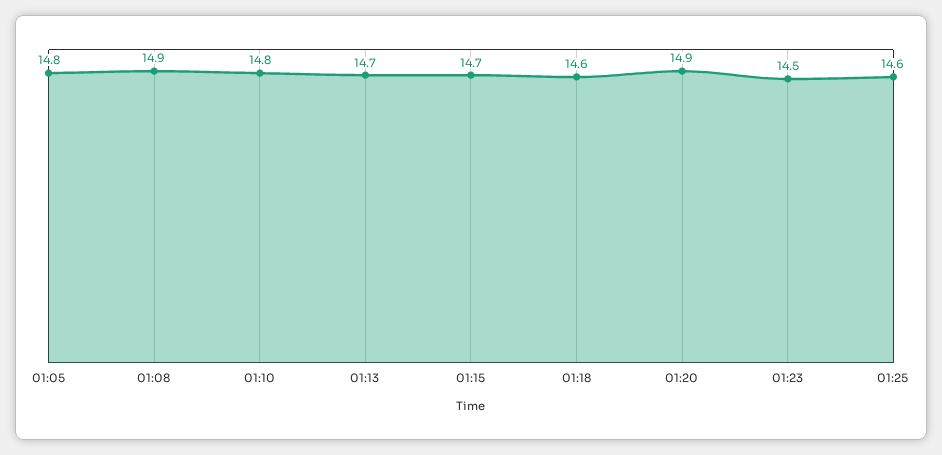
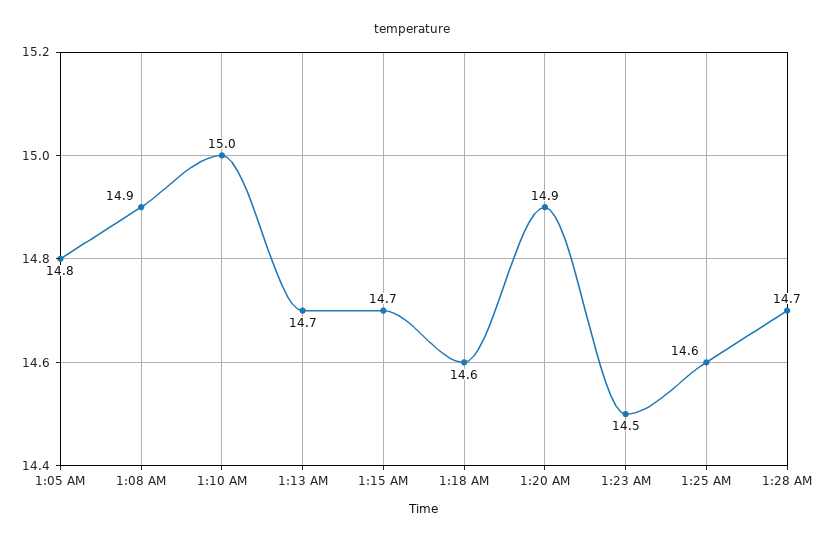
01:10: 14.8 -> 15
1:28 AM: none -> 14.7

